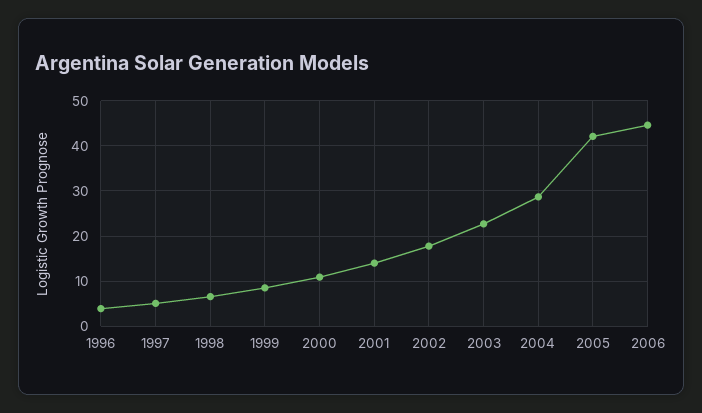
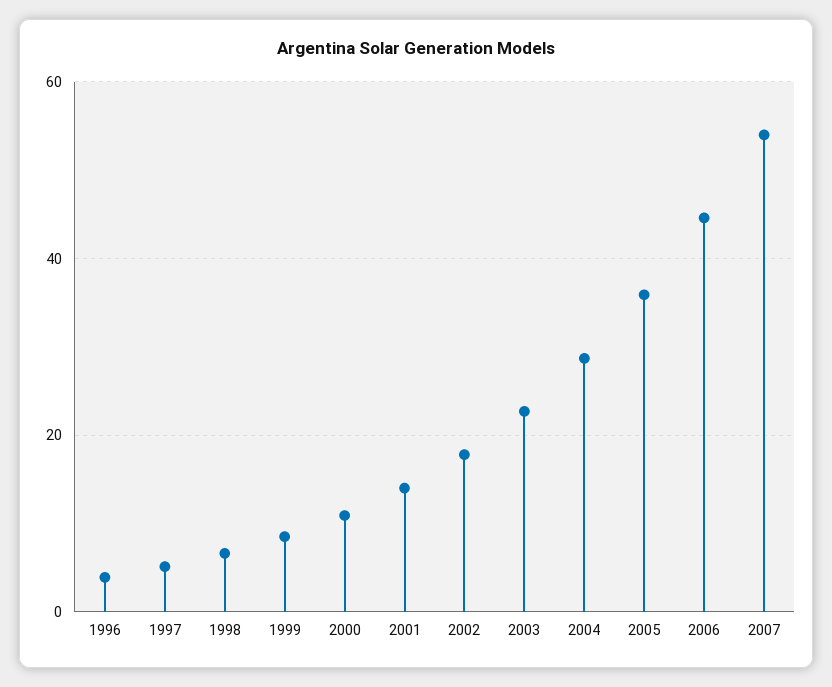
2005: 42 -> 36
2007: none -> 54

